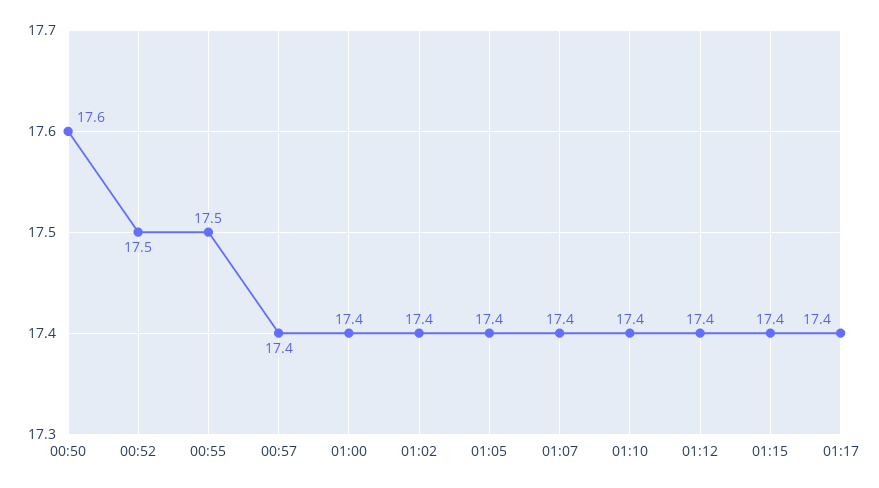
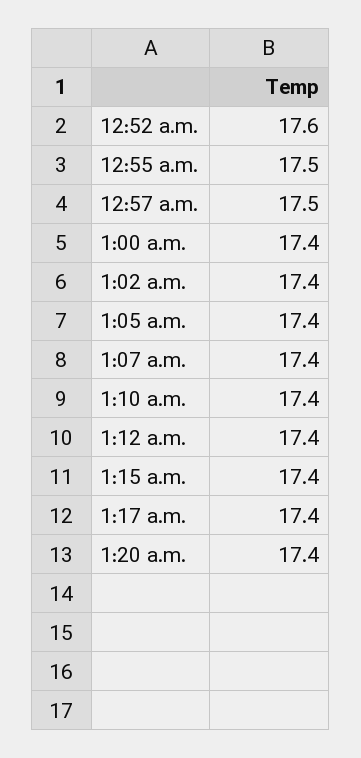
00:50: 17.6 -> none
00:52: 17.5 -> 17.6
00:57: 17.4 -> 17.5
1:20 a.m.: none -> 17.4

